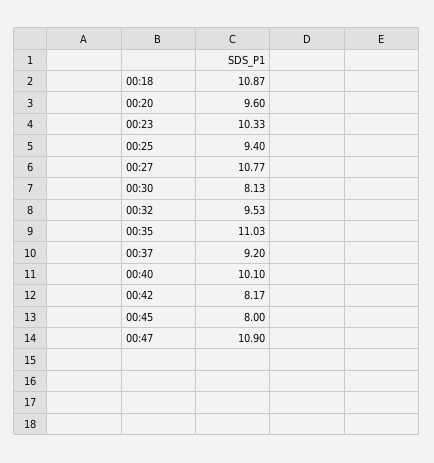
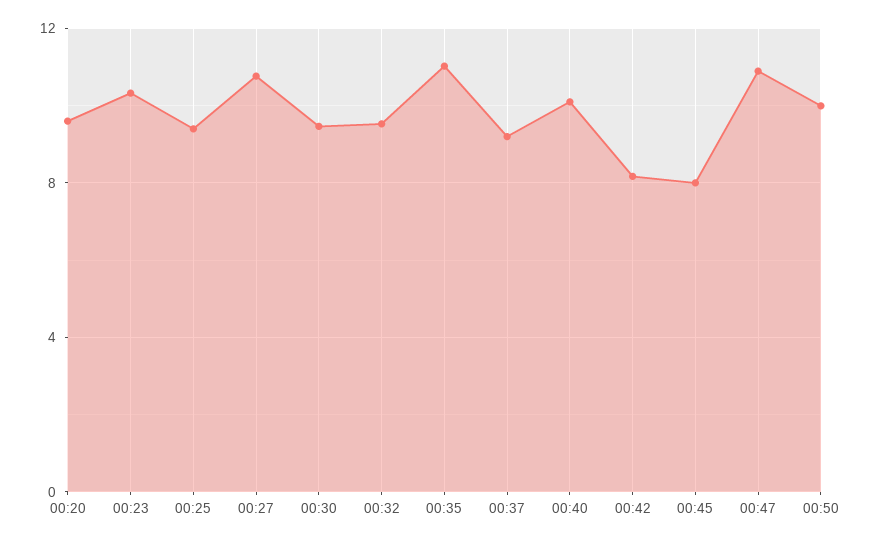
00:18: 10.87 -> none
00:30: 8.13 -> 9.5
00:50: none -> 10

